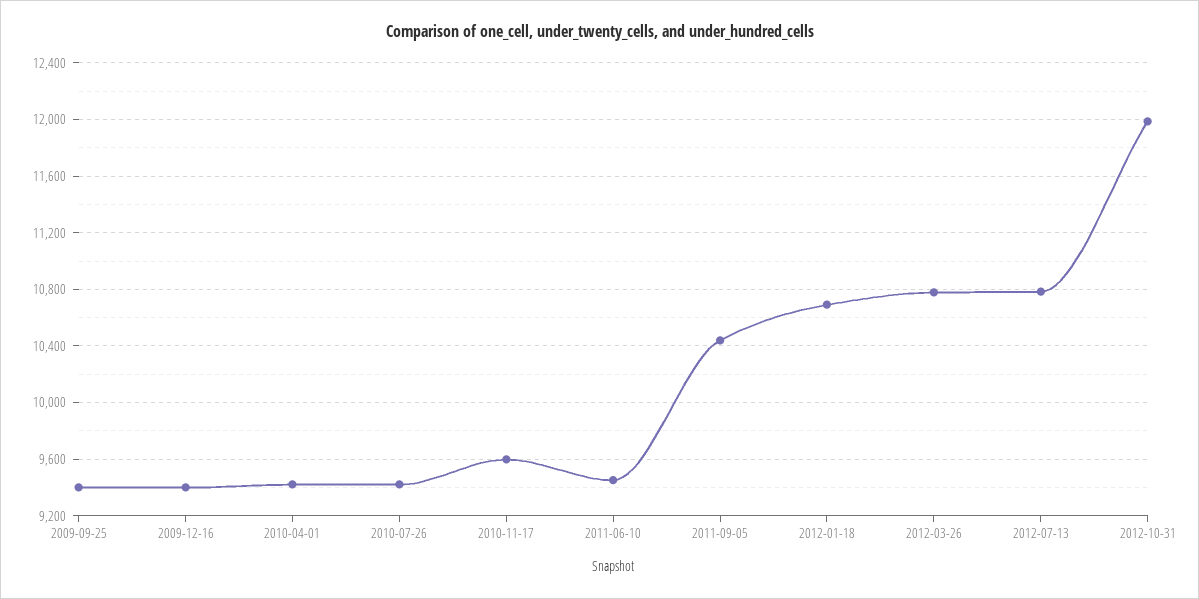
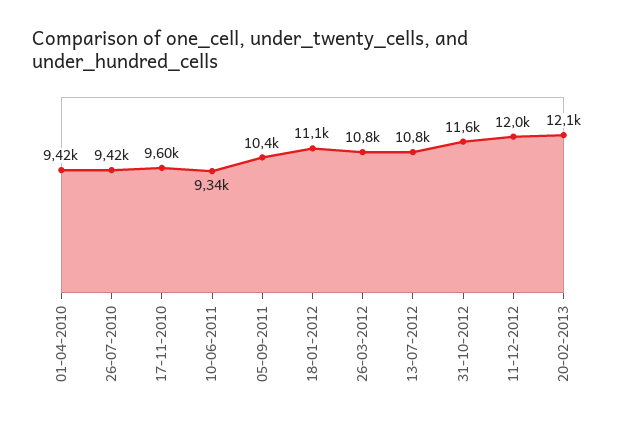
2009-09-25: 9400 -> none
2009-12-16: 9400 -> none
2011-06-10: 9450 -> 9340
2012-01-18: 10700 -> 11100
2012-10-31: 12000 -> 11600
11-12-2012: none -> 12000
20-02-2013: none -> 12100

